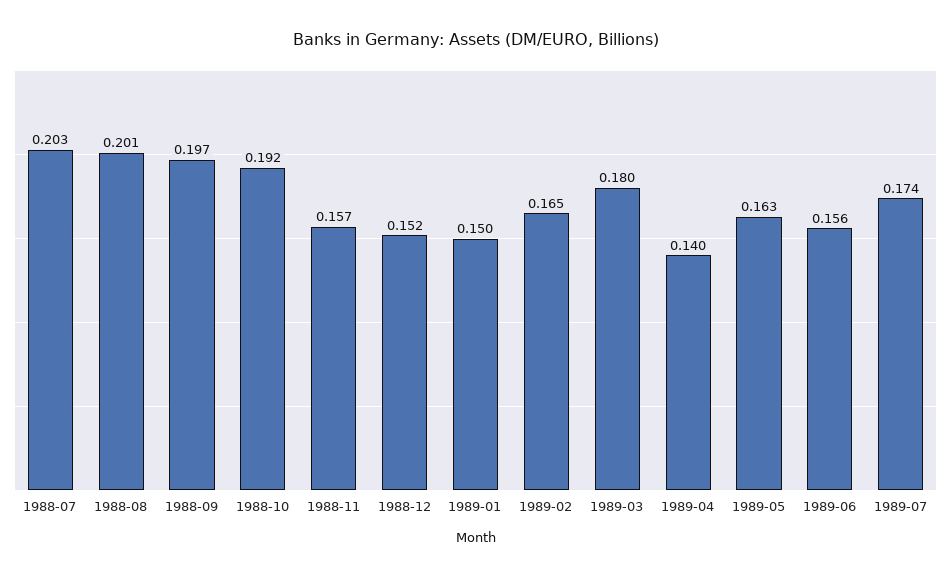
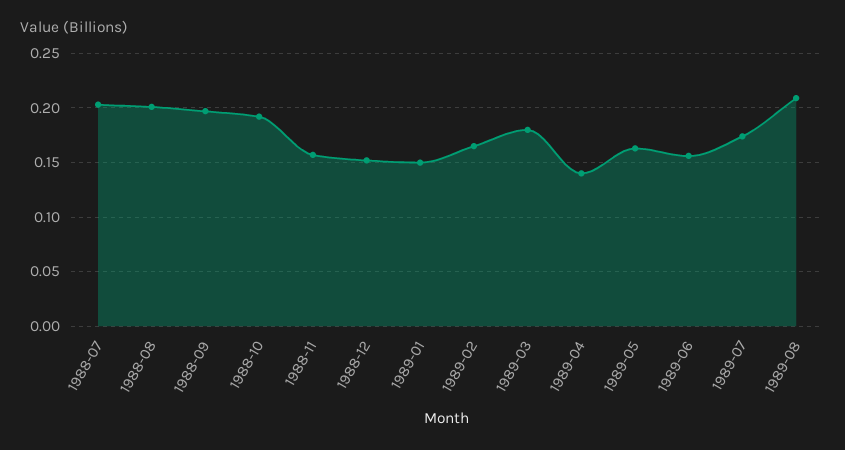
1989-08: none -> 0.21

